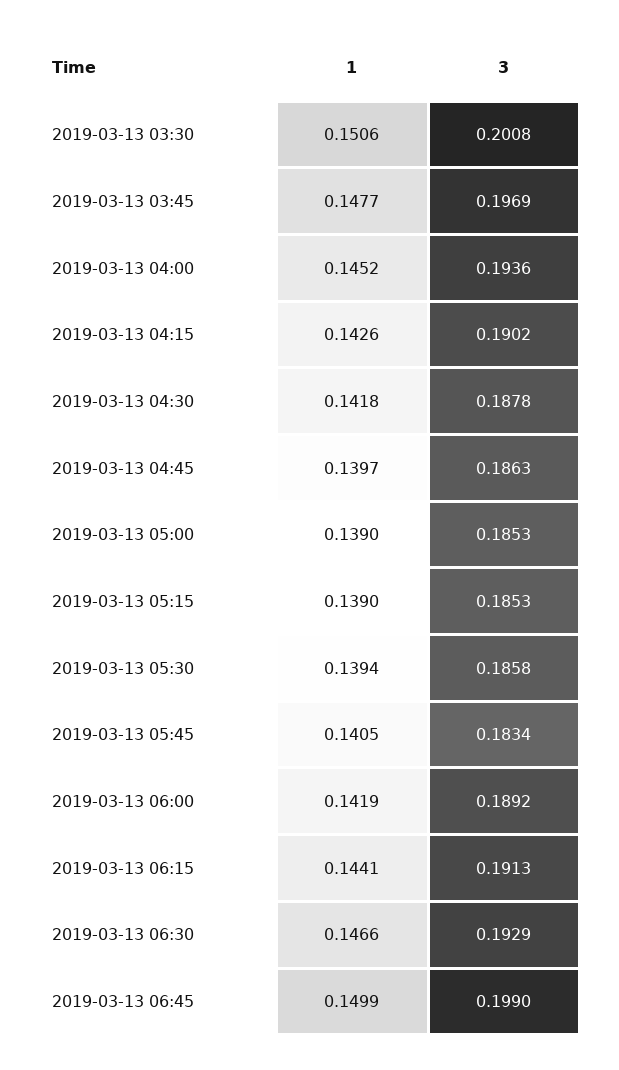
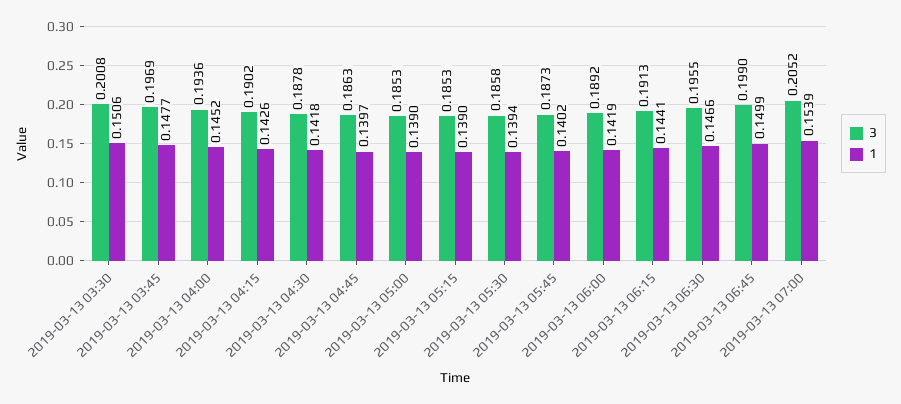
1, 2019-03-13 05:45: 0.1405 -> 0.1402
3, 2019-03-13 05:45: 0.1834 -> 0.1873
3, 2019-03-13 06:30: 0.1929 -> 0.1955
3, 2019-03-13 07:00: none -> 0.2052
1, 2019-03-13 07:00: none -> 0.1539

